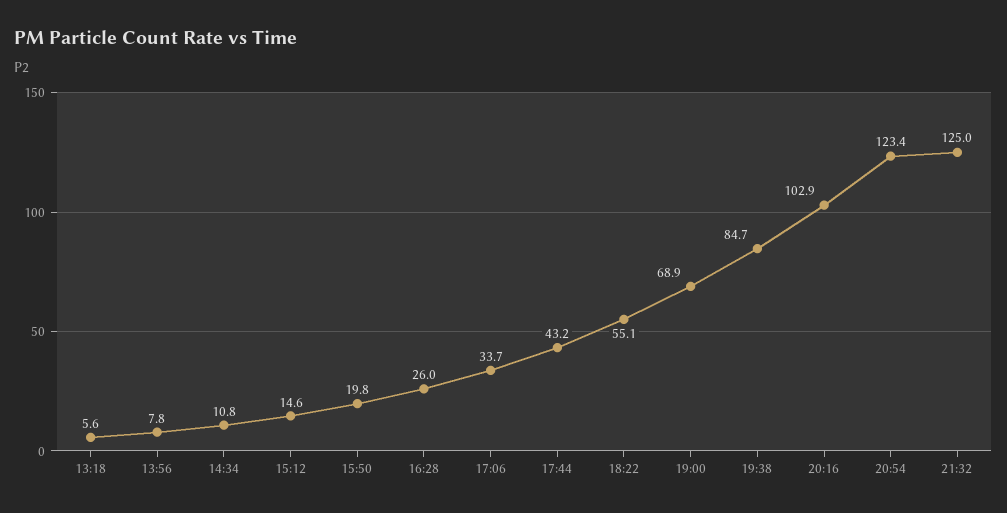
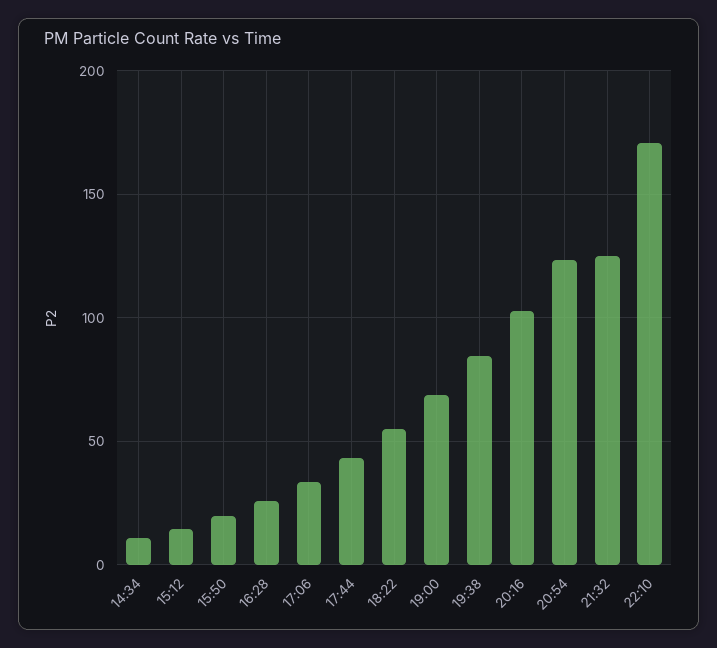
13:18: 5.6 -> none
13:56: 7.8 -> none
22:10: none -> 170

